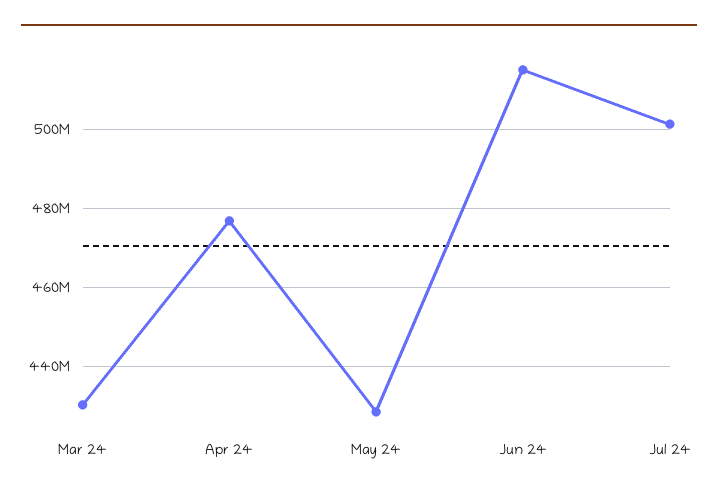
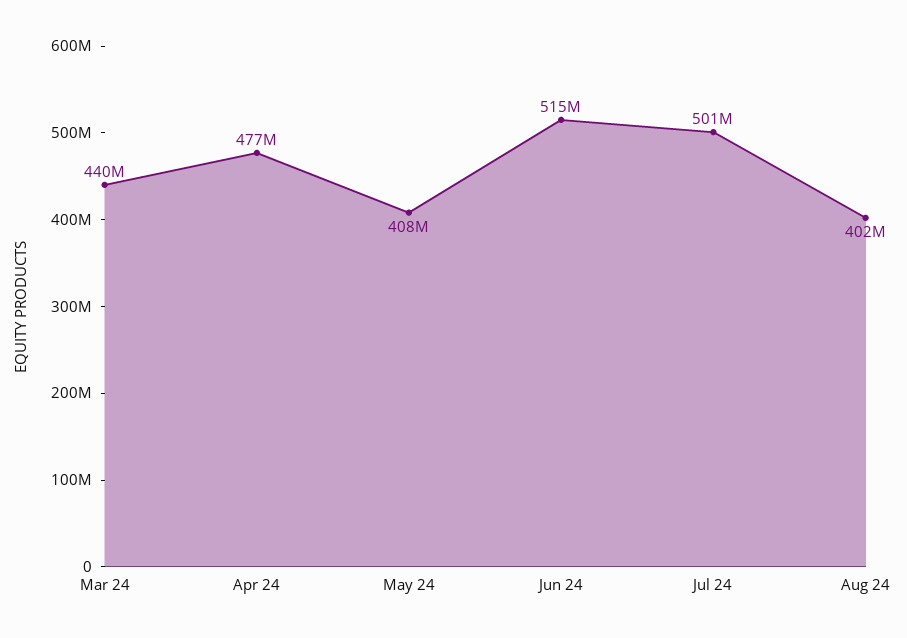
Mar 24: 430000000 -> 440000000
May 24: 428000000 -> 408000000
Aug 24: none -> 402000000

